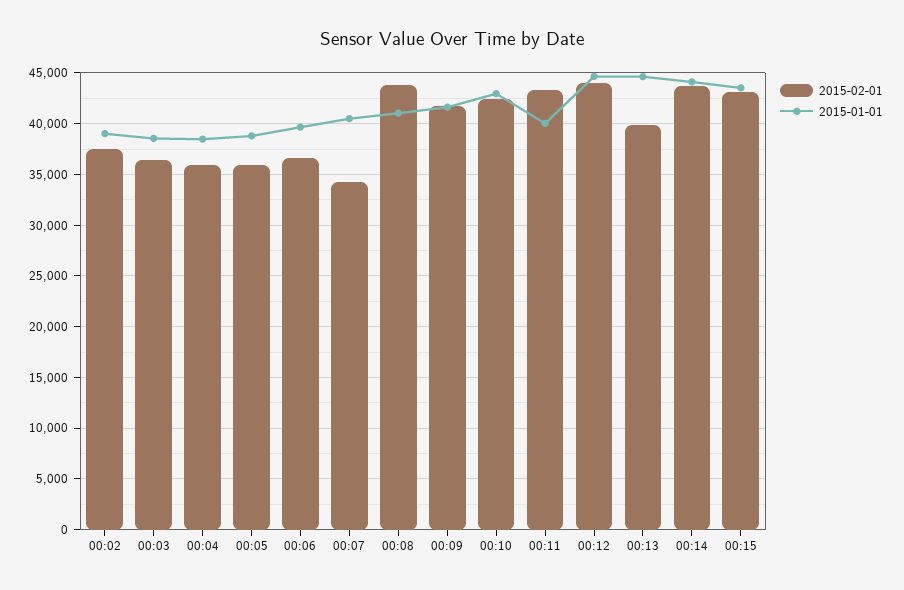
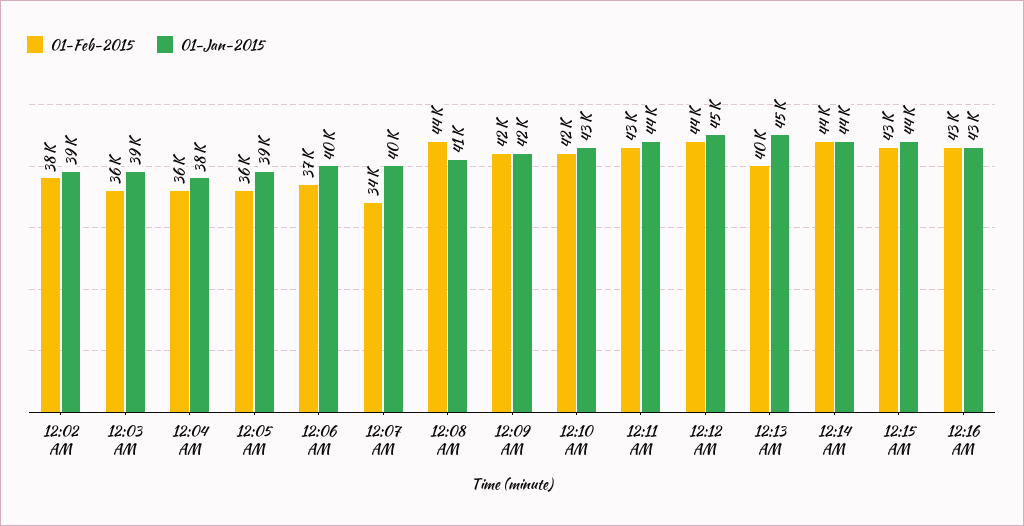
2015-01-01, 00:11: 40000 -> 44000
2015-02-01, 12:16 AM: none -> 43000
2015-01-01, 12:16 AM: none -> 43000

